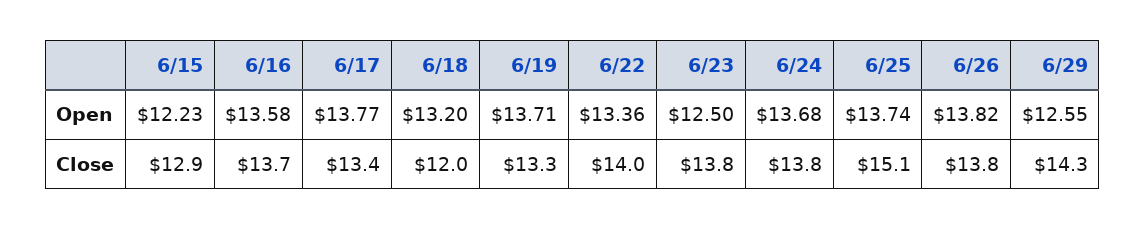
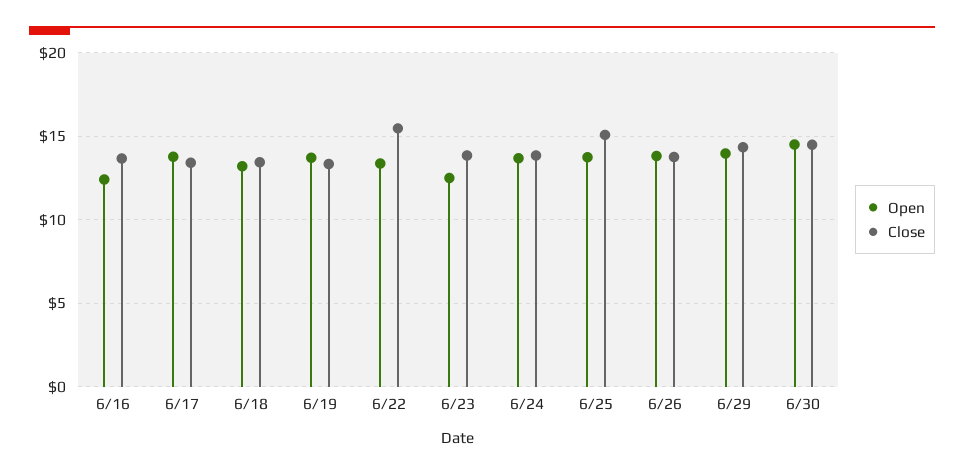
Open, 6/15: 12.23 -> none
Open, 6/16: 13.58 -> 12.5
Open, 6/29: 12.55 -> 14
Close, 6/15: 12.9 -> none
Close, 6/18: 12 -> 13.5
Close, 6/22: 14 -> 15.5
Open, 6/30: none -> 14.5
Close, 6/30: none -> 14.5

